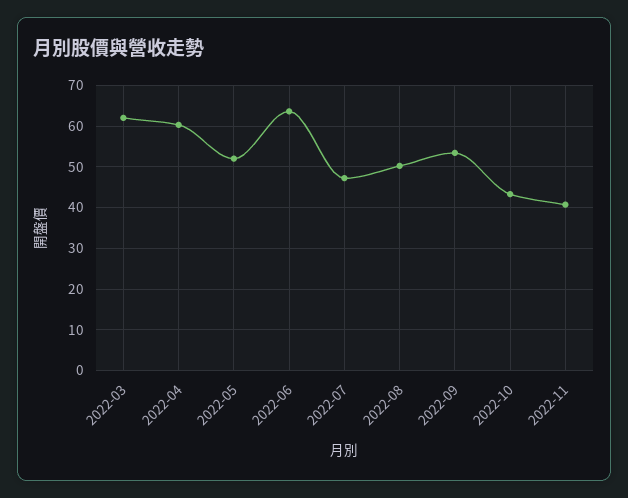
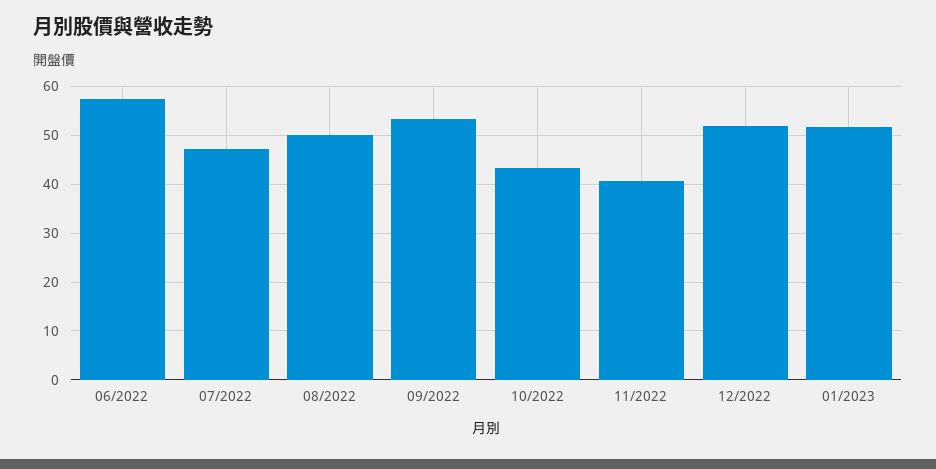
2022-03: 62 -> none
2022-04: 60 -> none
2022-05: 52 -> none
2022-06: 64 -> 58
12/2022: none -> 52
01/2023: none -> 52

